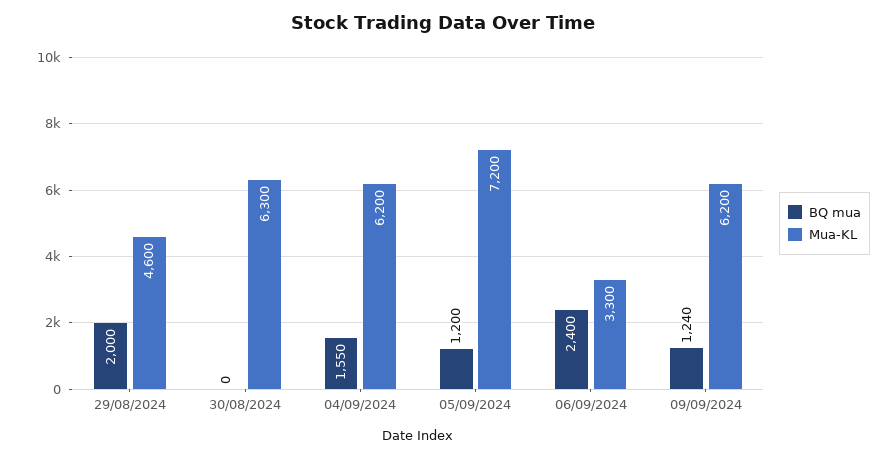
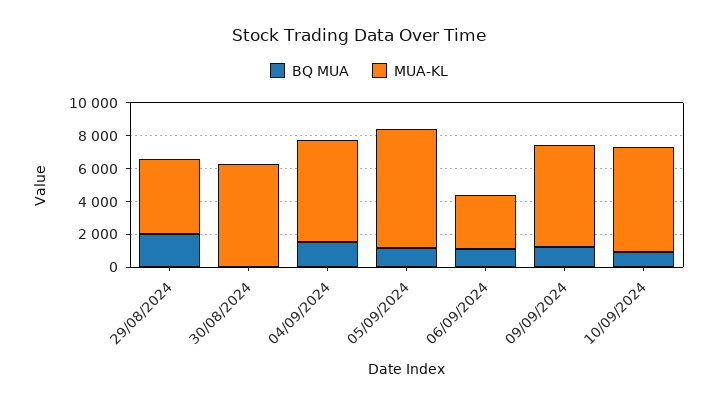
BQ mua, 06/09/2024: 2400 -> 1000
BQ mua, 10/09/2024: none -> 1000
Mua-KL, 10/09/2024: none -> 6500

